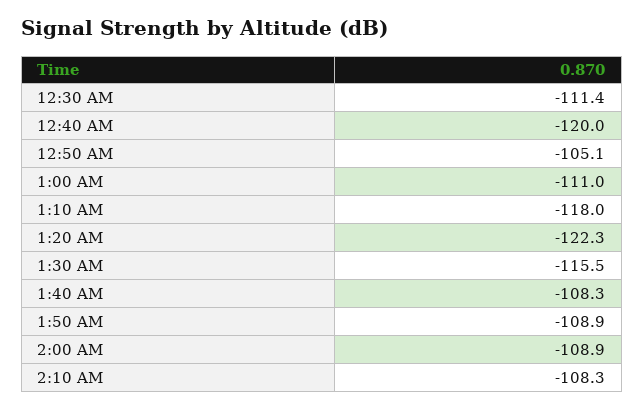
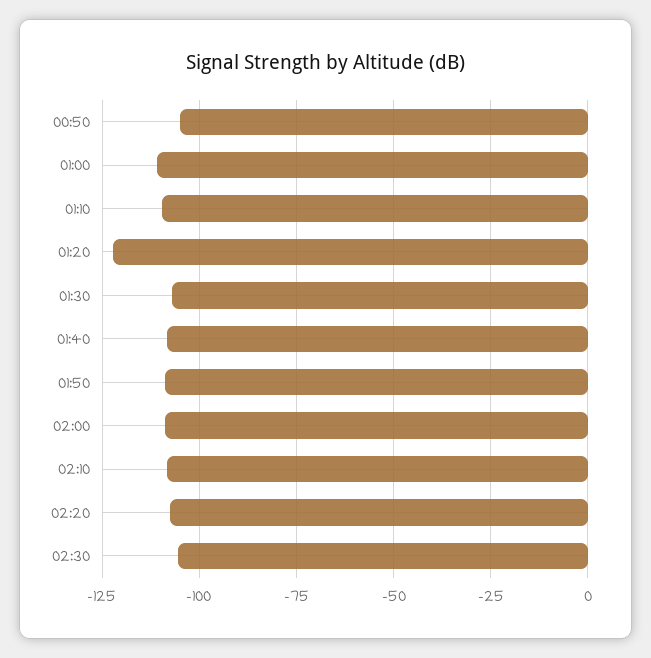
12:30 AM: -111.4 -> none
12:40 AM: -120 -> none
1:10 AM: -118 -> -110
1:30 AM: -115.5 -> -107.5
02:20: none -> -107.5
02:30: none -> -105

